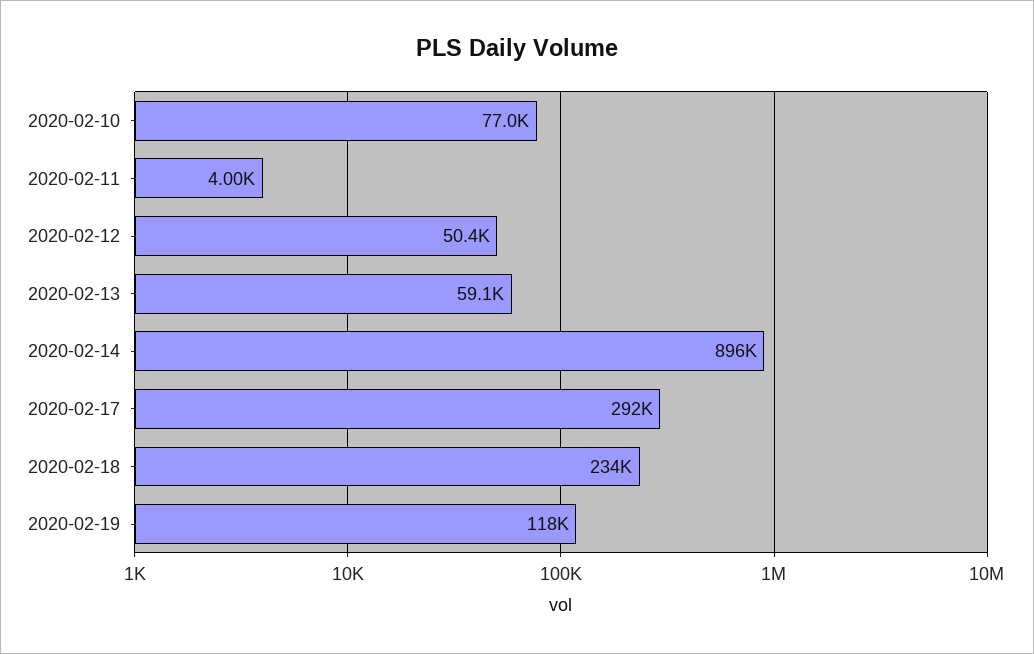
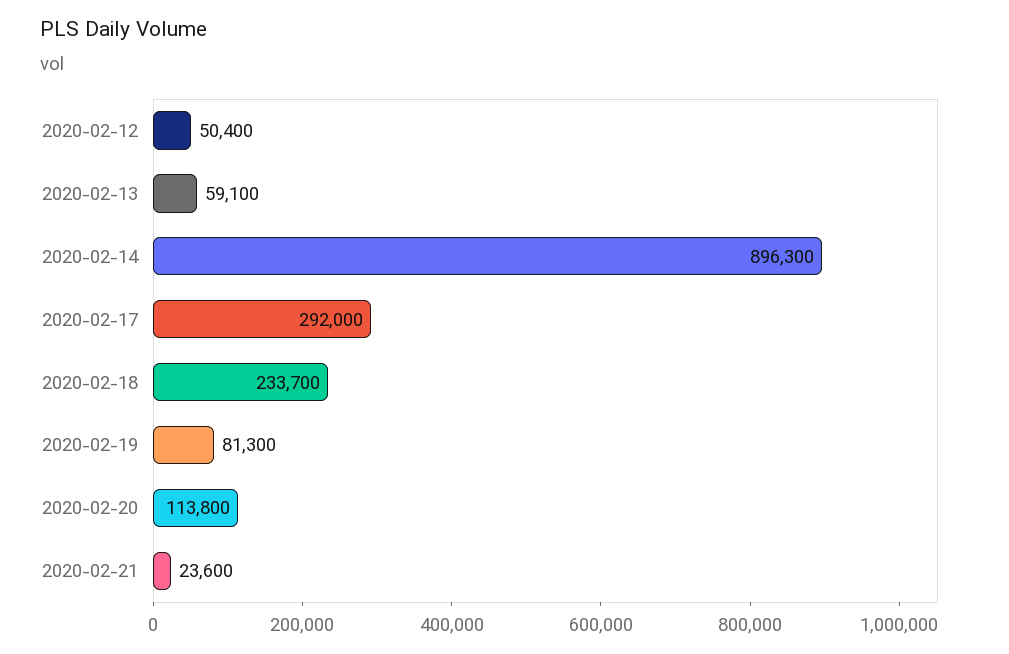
2020-02-10: 77000 -> none
2020-02-11: 4000 -> none
2020-02-19: 118000 -> 81300
2020-02-20: none -> 113800
2020-02-21: none -> 23600

